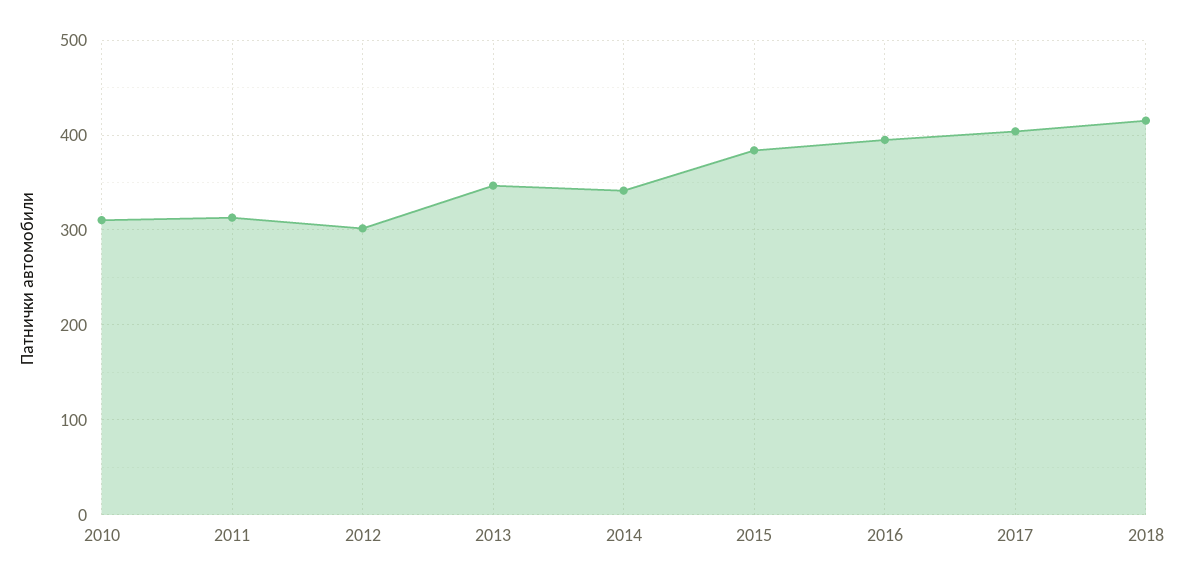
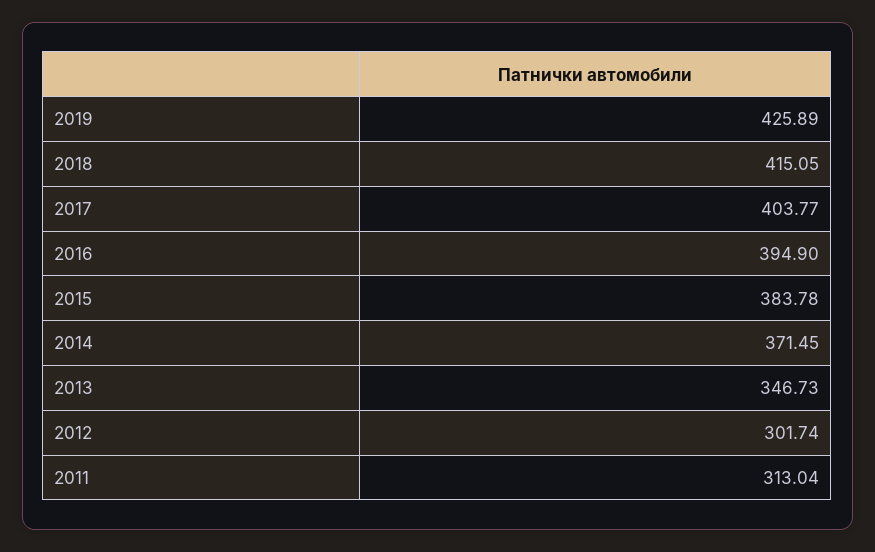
2010: 310 -> none
2014: 340 -> 371.45
2019: none -> 425.89

